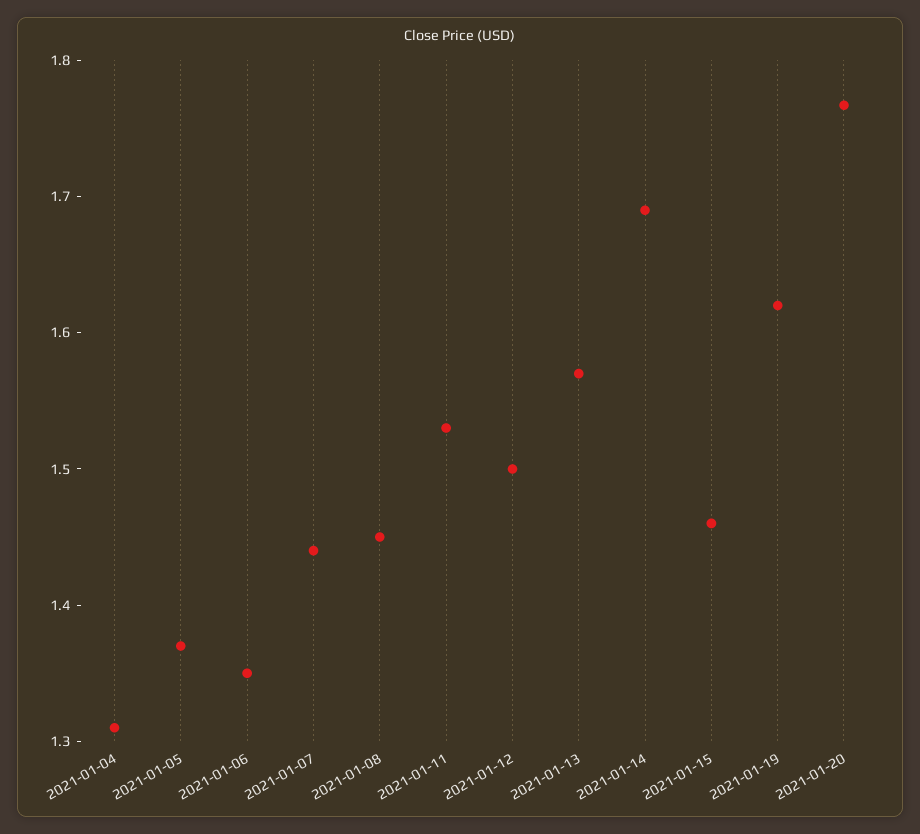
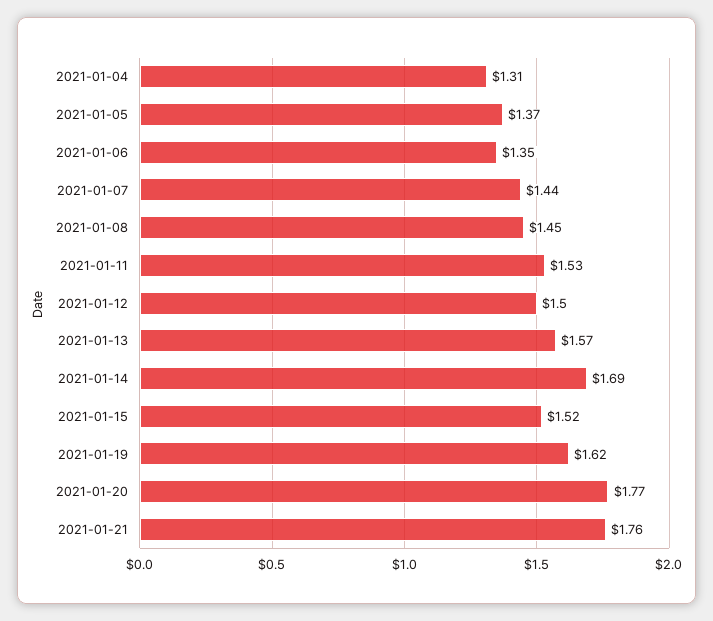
2021-01-15: 1.46 -> 1.52
2021-01-21: none -> 1.76

